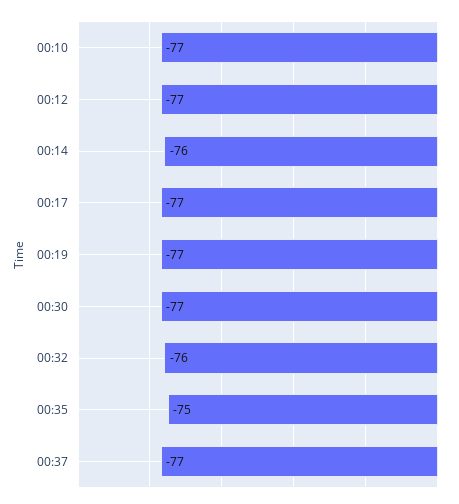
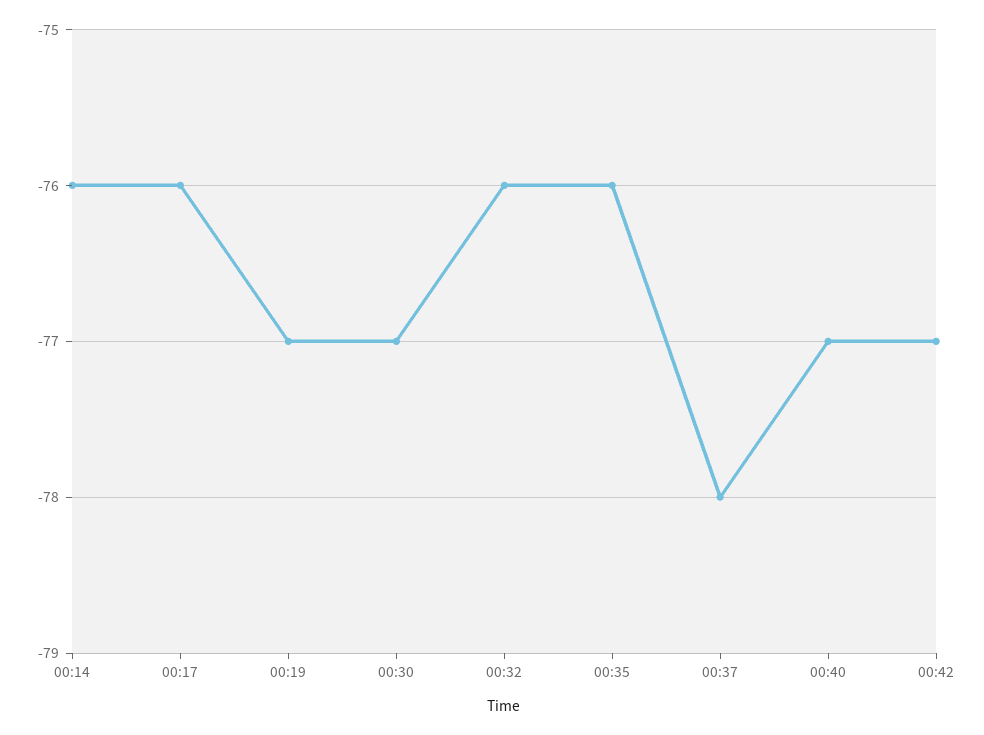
00:10: -77 -> none
00:12: -77 -> none
00:17: -77 -> -76
00:35: -75 -> -76
00:37: -77 -> -78
00:40: none -> -77
00:42: none -> -77

